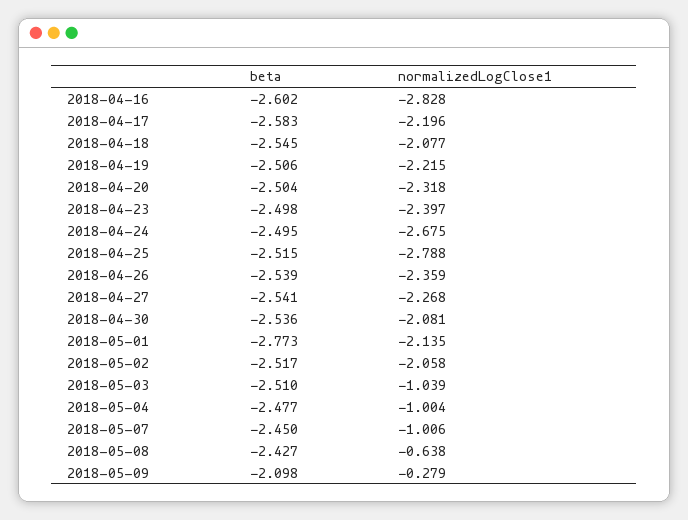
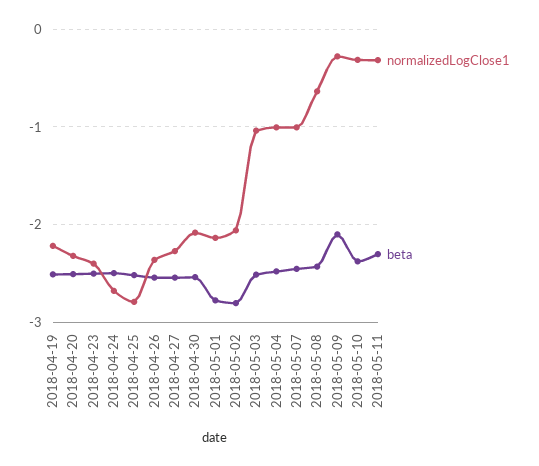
beta, 2018-04-16: -2.602 -> none
normalizedLogClose1, 2018-04-16: -2.828 -> none
beta, 2018-04-17: -2.583 -> none
normalizedLogClose1, 2018-04-17: -2.196 -> none
beta, 2018-04-18: -2.545 -> none
normalizedLogClose1, 2018-04-18: -2.077 -> none
beta, 2018-05-02: -2.517 -> -2.8
normalizedLogClose1, 2018-05-10: none -> -0.3
beta, 2018-05-10: none -> -2.4
normalizedLogClose1, 2018-05-11: none -> -0.3
beta, 2018-05-11: none -> -2.3

